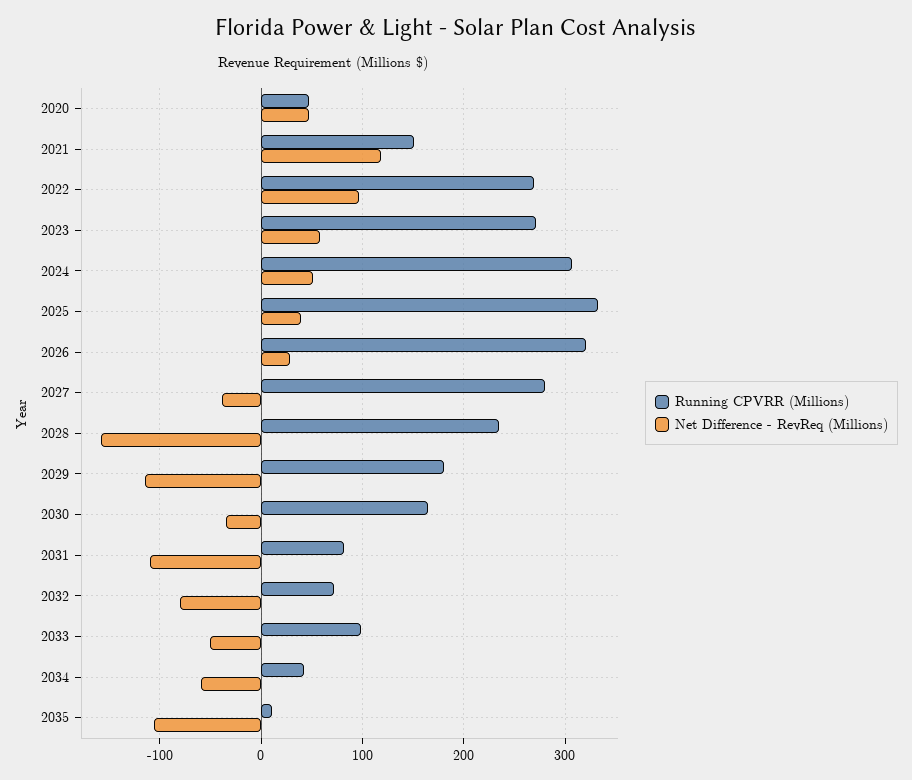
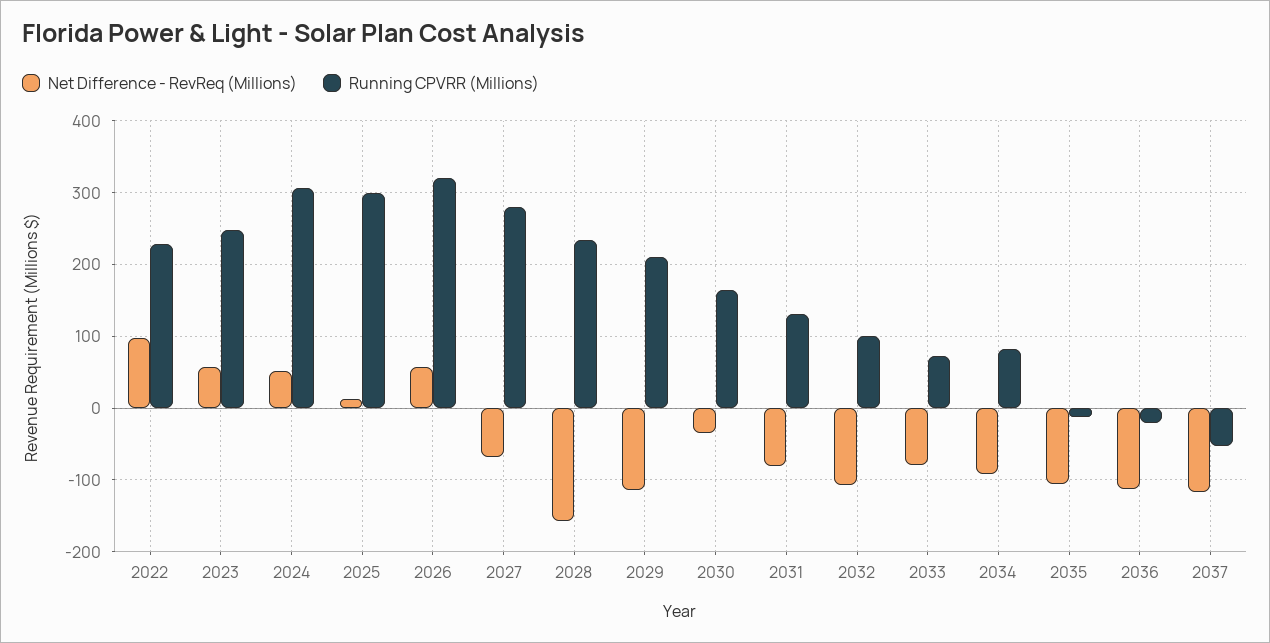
Running CPVRR (Millions), 2020: 50 -> none
Net Difference - RevReq (Millions), 2020: 50 -> none
Running CPVRR (Millions), 2021: 150 -> none
Net Difference - RevReq (Millions), 2021: 120 -> none
Running CPVRR (Millions), 2022: 270 -> 230
Running CPVRR (Millions), 2023: 270 -> 250
Running CPVRR (Millions), 2025: 330 -> 300
Net Difference - RevReq (Millions), 2025: 40 -> 10
Net Difference - RevReq (Millions), 2026: 30 -> 60
Net Difference - RevReq (Millions), 2027: -40 -> -70
Running CPVRR (Millions), 2029: 180 -> 210
Running CPVRR (Millions), 2031: 80 -> 130
Net Difference - RevReq (Millions), 2031: -110 -> -80
Running CPVRR (Millions), 2032: 70 -> 100
Net Difference - RevReq (Millions), 2032: -80 -> -110
Running CPVRR (Millions), 2033: 100 -> 70
Net Difference - RevReq (Millions), 2033: -50 -> -80
Running CPVRR (Millions), 2034: 40 -> 80
Net Difference - RevReq (Millions), 2034: -60 -> -90
Running CPVRR (Millions), 2035: 10 -> -10
Net Difference - RevReq (Millions), 2036: none -> -110
Running CPVRR (Millions), 2036: none -> -20
Net Difference - RevReq (Millions), 2037: none -> -120
Running CPVRR (Millions), 2037: none -> -50

